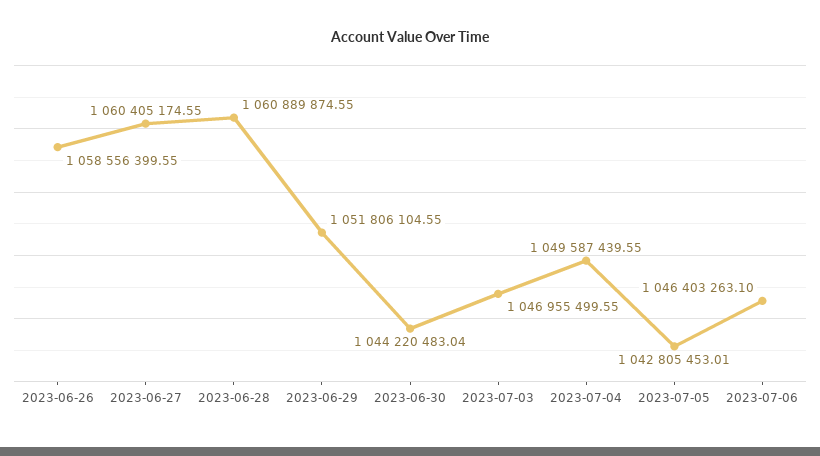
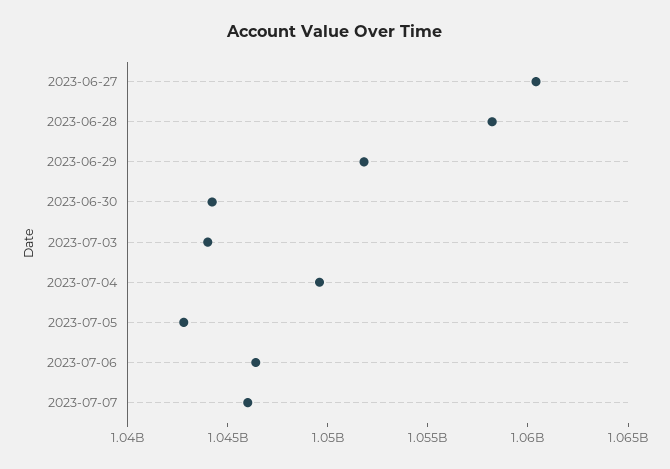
2023-06-26: 1058556399.55 -> none
2023-06-28: 1060889874.55 -> 1058000000
2023-07-03: 1046955499.55 -> 1044000000
2023-07-07: none -> 1046000000

